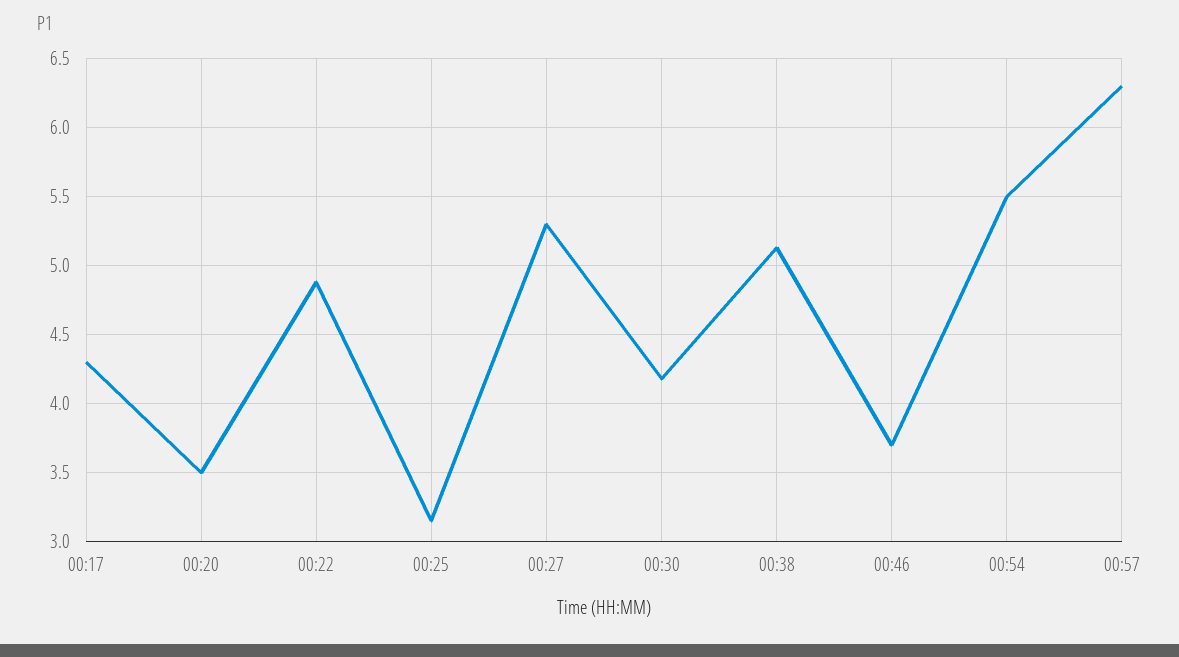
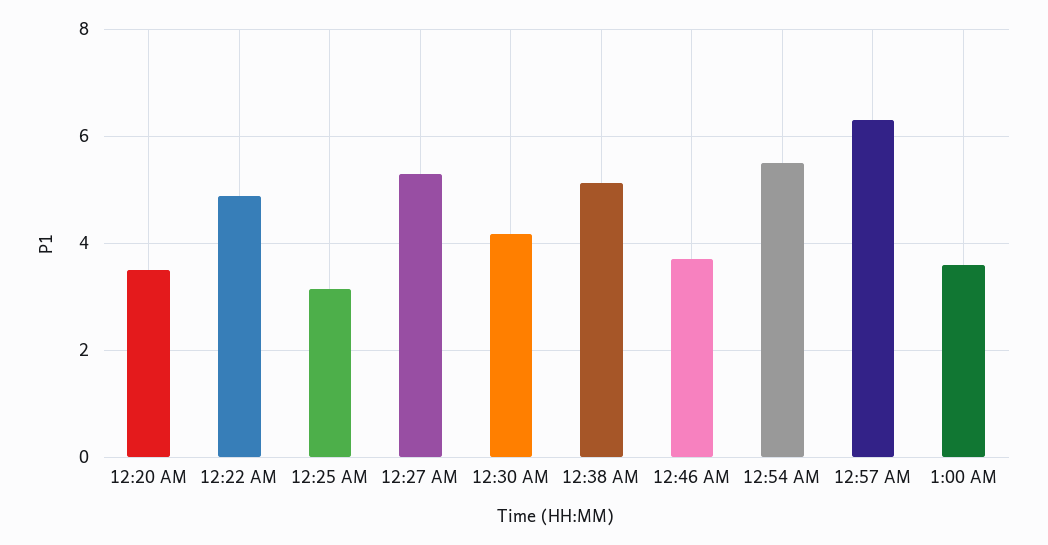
00:17: 4.3 -> none
1:00 AM: none -> 3.6

